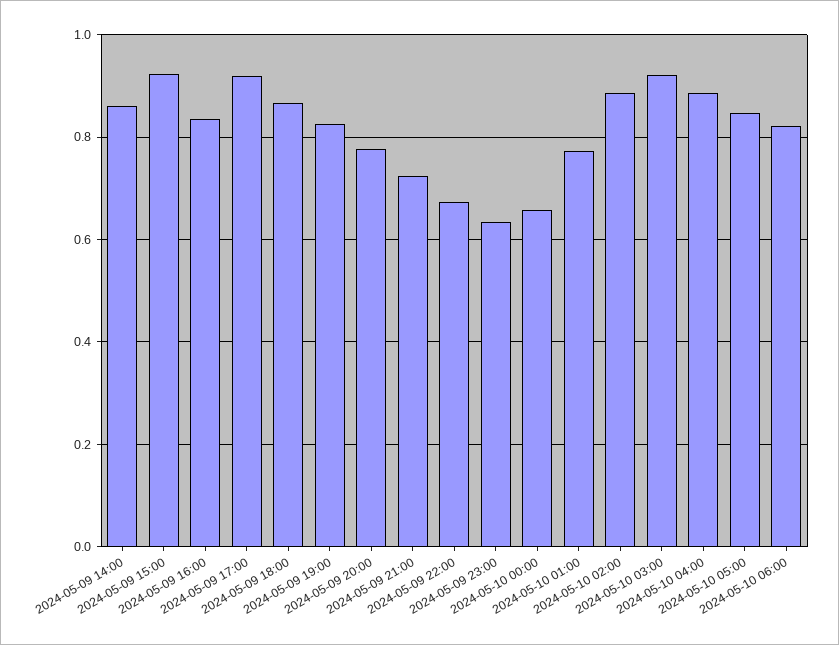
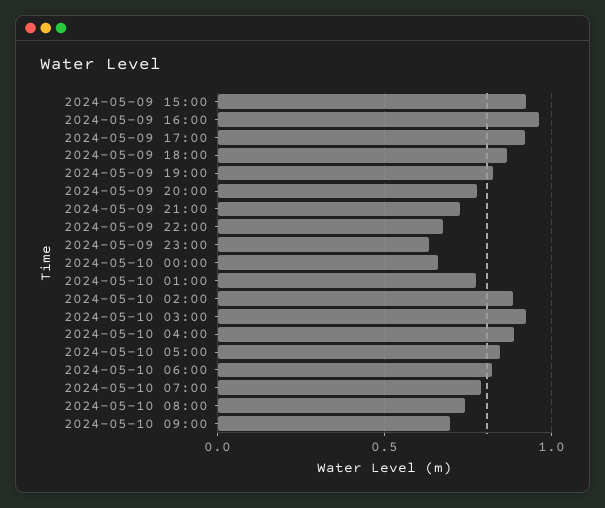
2024-05-09 14:00: 0.86 -> none
2024-05-09 16:00: 0.84 -> 0.95
2024-05-10 07:00: none -> 0.8
2024-05-10 08:00: none -> 0.75
2024-05-10 09:00: none -> 0.7

